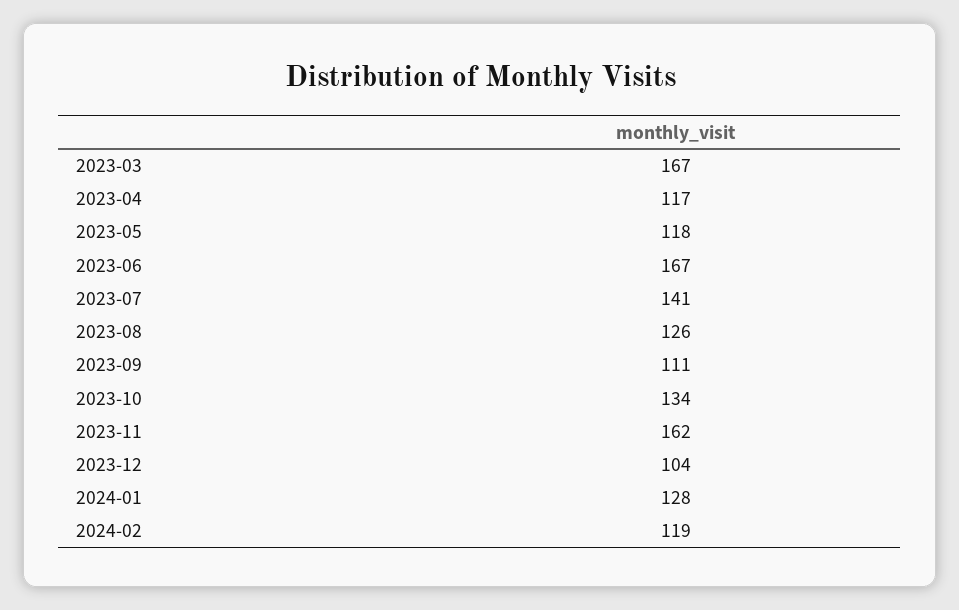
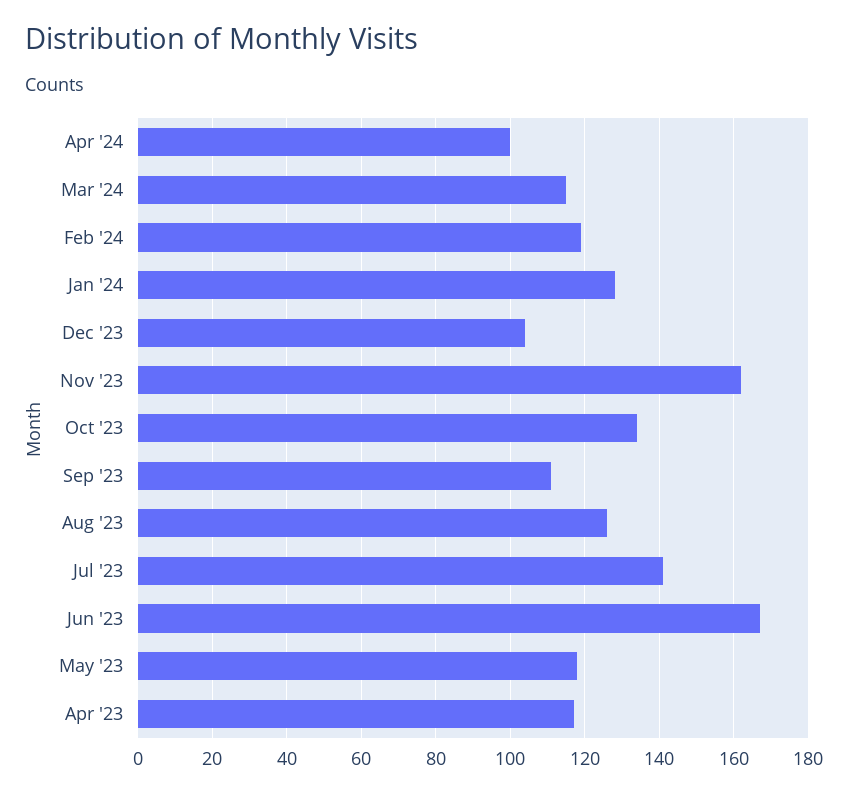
2023-03: 167 -> none
Apr '24: none -> 100
Mar '24: none -> 115

